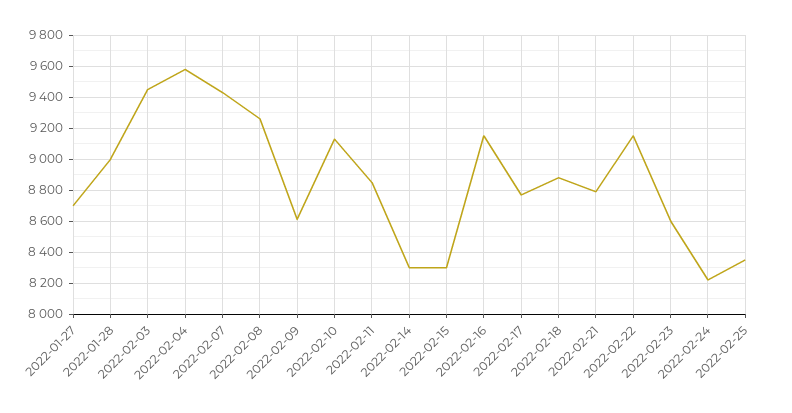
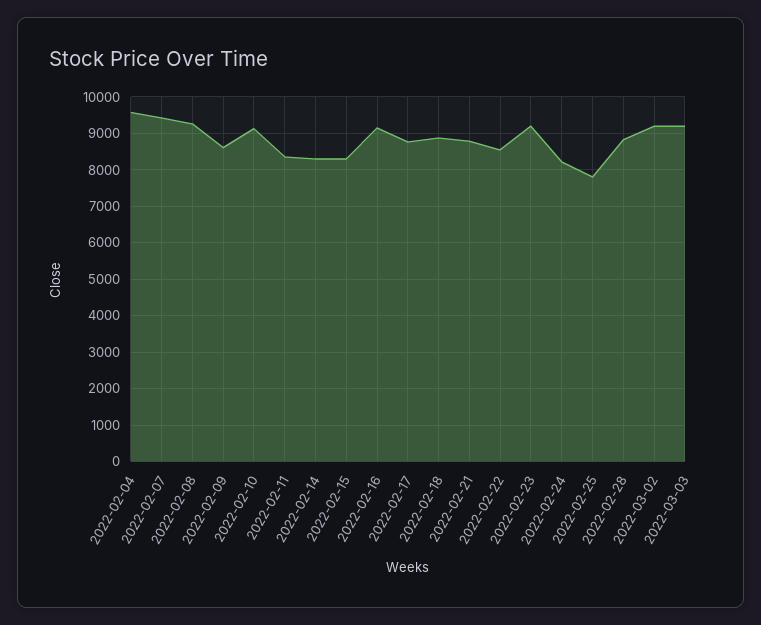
2022-01-27: 8700 -> none
2022-01-28: 9000 -> none
2022-02-03: 9450 -> none
2022-02-11: 8850 -> 8400
2022-02-22: 9150 -> 8600
2022-02-23: 8600 -> 9200
2022-02-25: 8350 -> 7800
2022-02-28: none -> 8800
2022-03-02: none -> 9200
2022-03-03: none -> 9200

